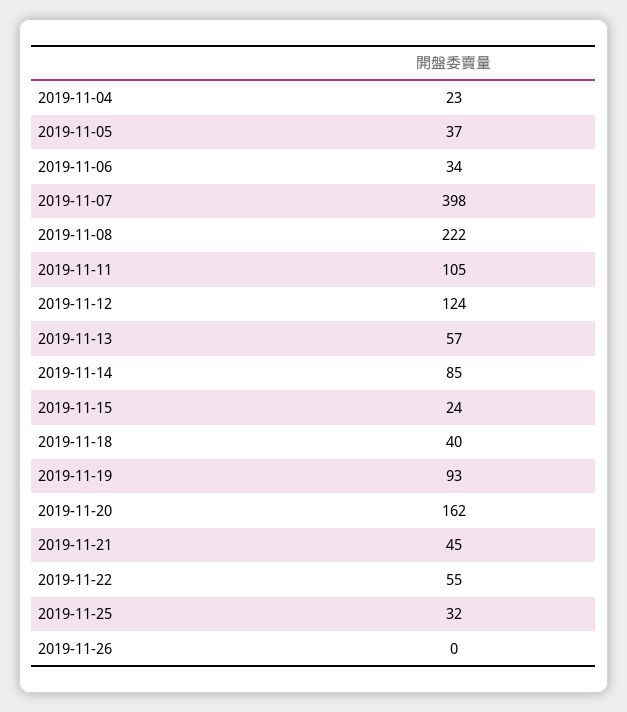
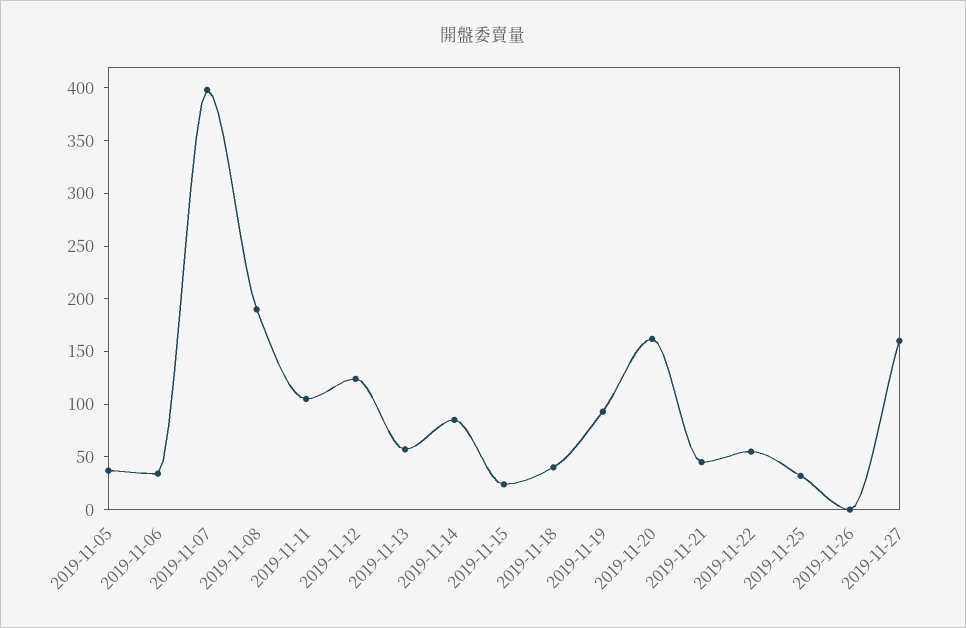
2019-11-04: 23 -> none
2019-11-08: 222 -> 190
2019-11-27: none -> 160

